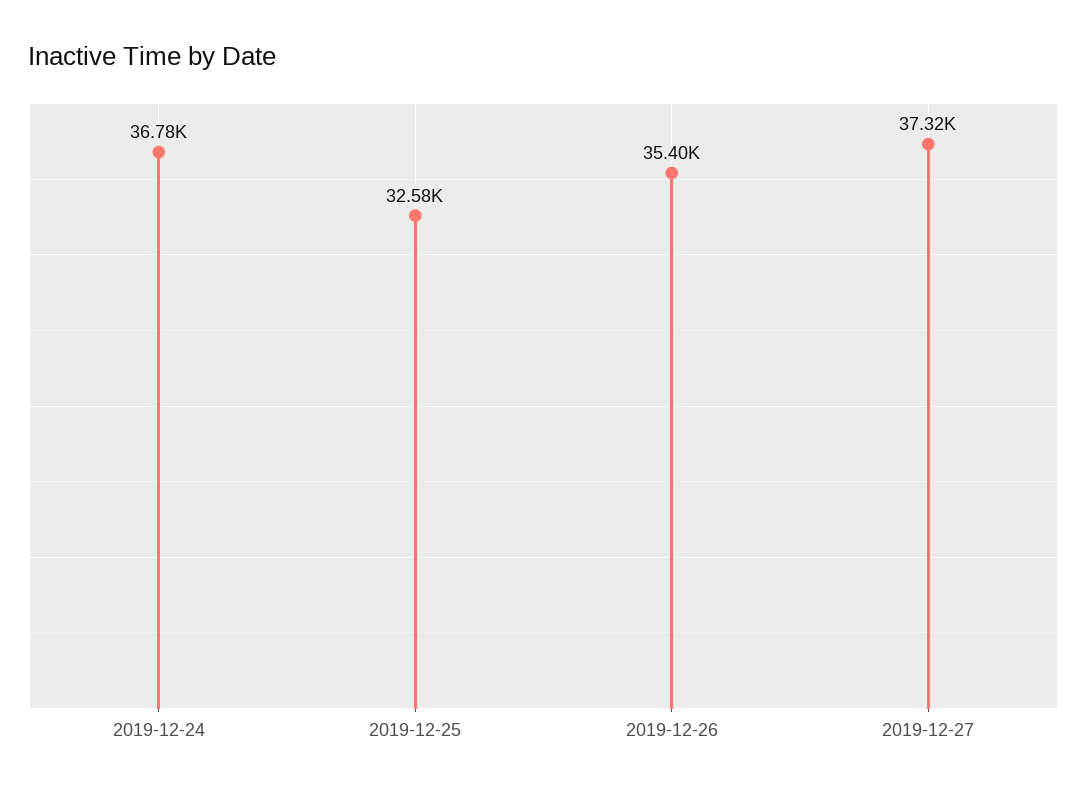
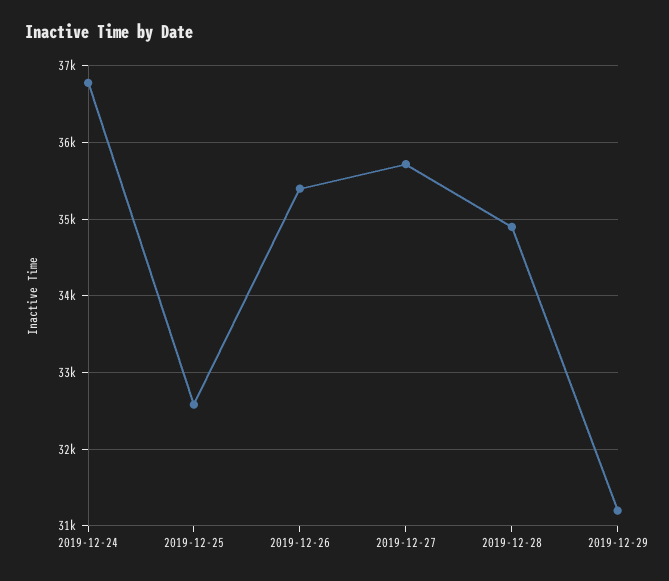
2019-12-27: 37320 -> 35700
2019-12-28: none -> 34900
2019-12-29: none -> 31200

